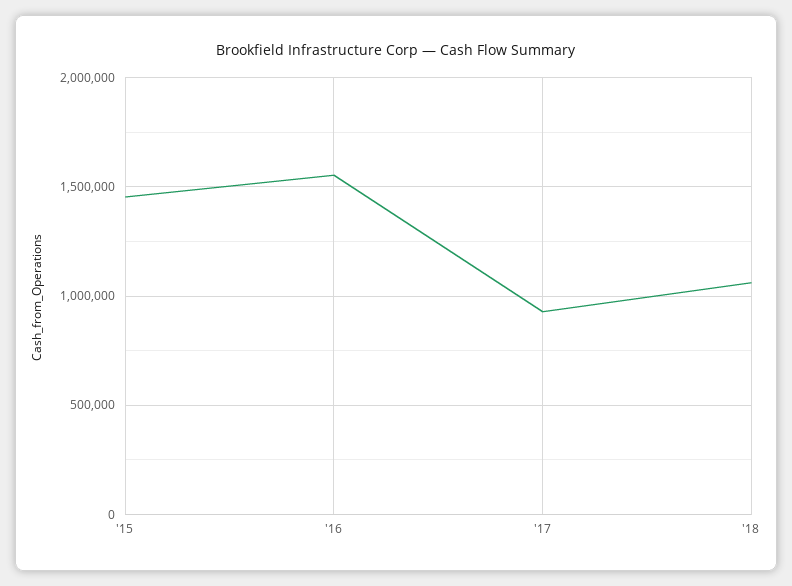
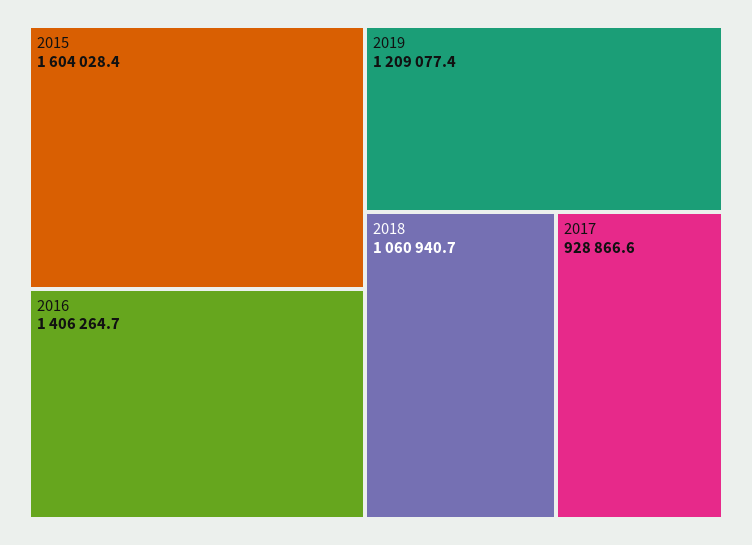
'15: 1450000 -> 1604028.4
'16: 1550000 -> 1406264.7
2019: none -> 1209077.4

